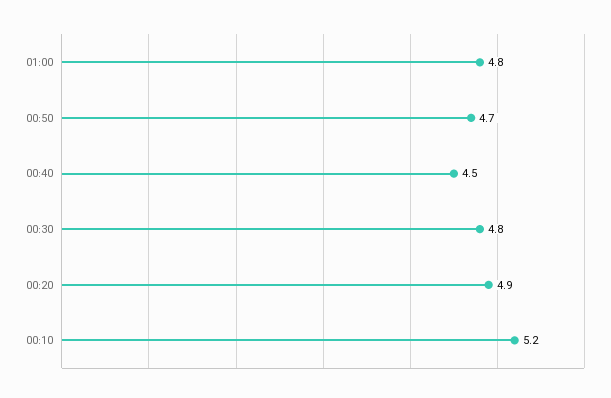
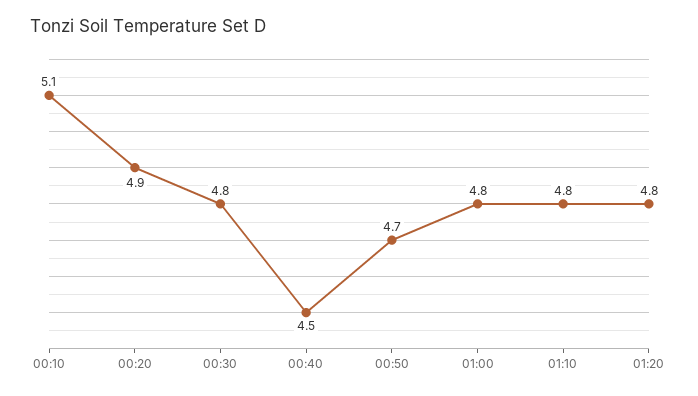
00:10: 5.2 -> 5.1
01:10: none -> 4.8
01:20: none -> 4.8

